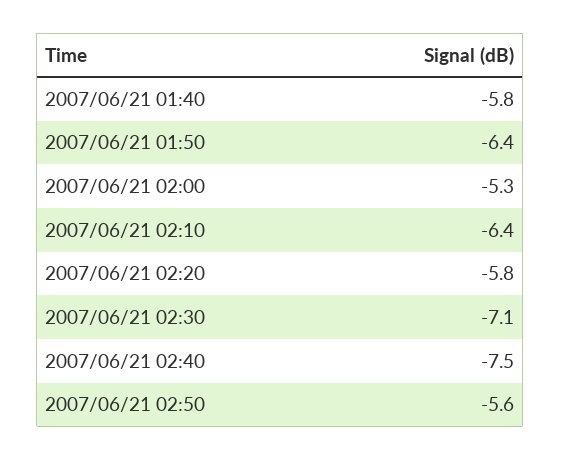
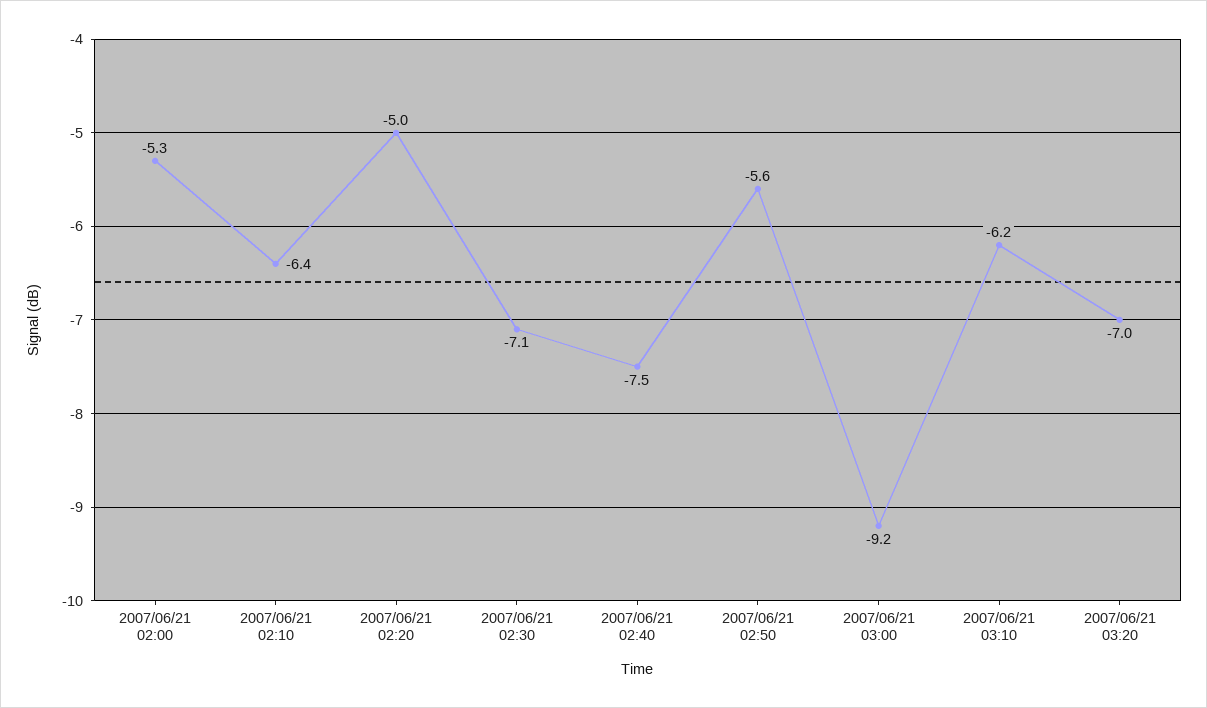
2007/06/21 01:40: -5.8 -> none
2007/06/21 01:50: -6.4 -> none
2007/06/21 02:20: -5.8 -> -5
2007/06/21 03:00: none -> -9.2
2007/06/21 03:10: none -> -6.2
2007/06/21 03:20: none -> -7

